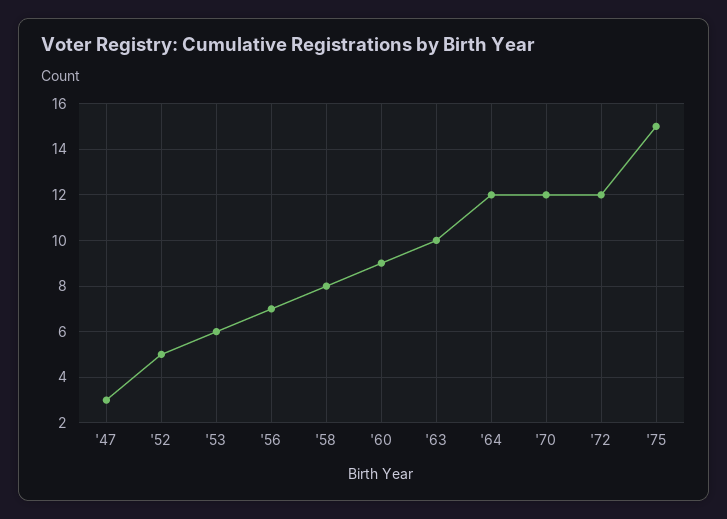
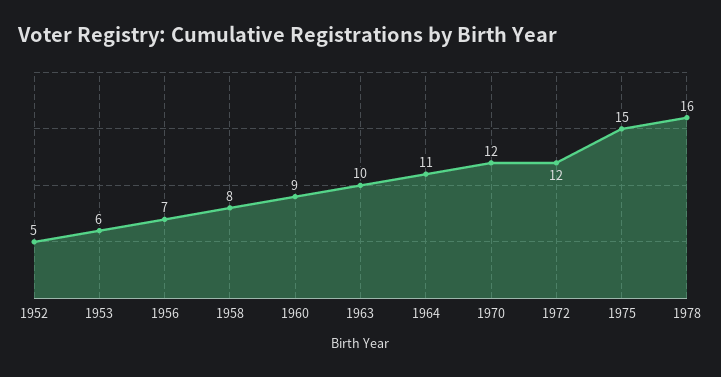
'47: 3 -> none
'64: 12 -> 11
1978: none -> 16

